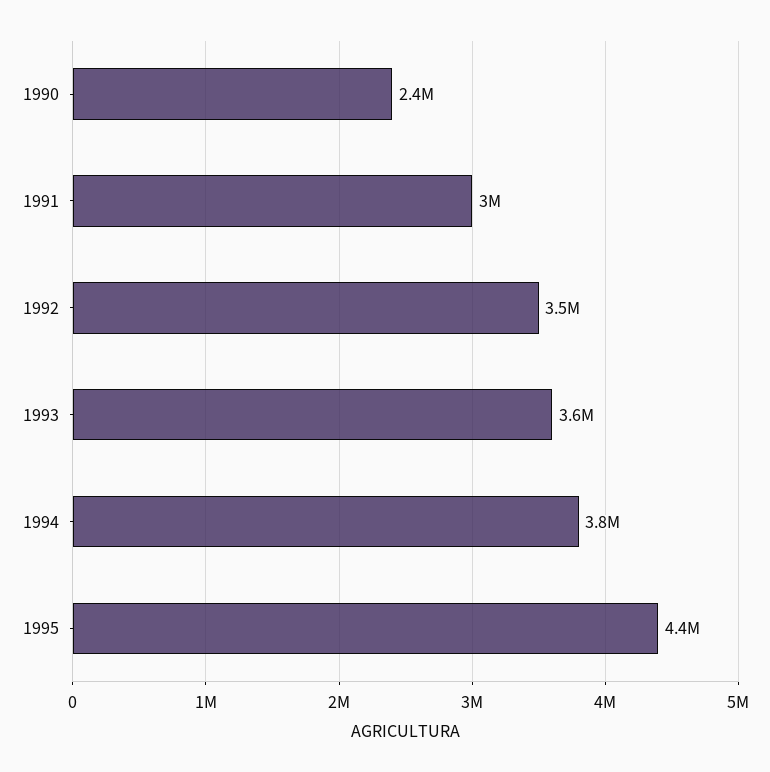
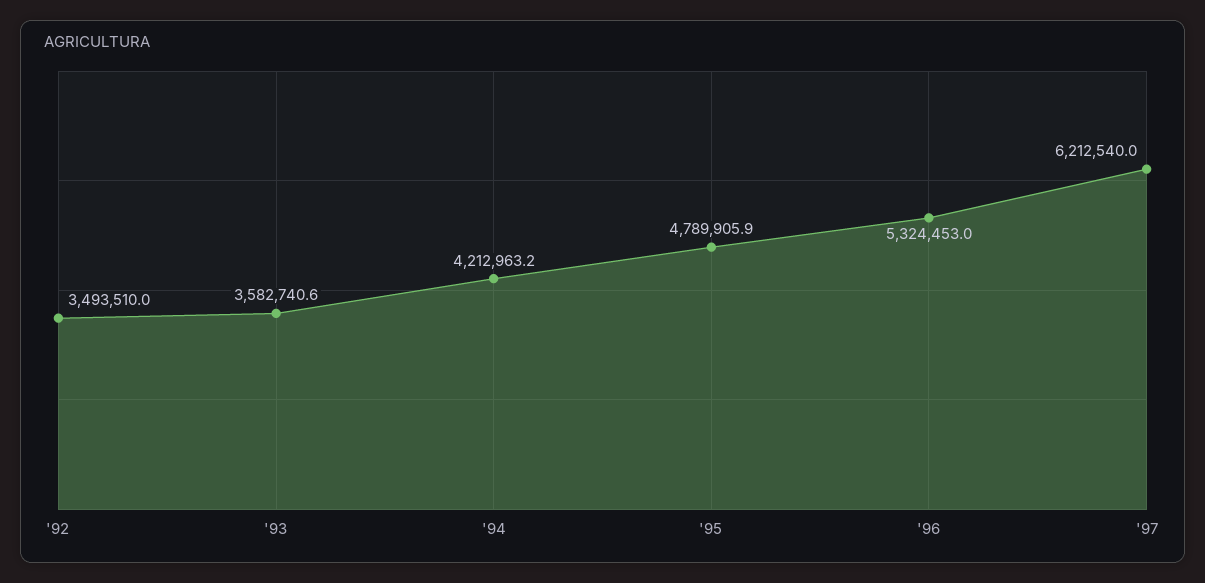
1990: 2400000 -> none
1991: 3000000 -> none
1994: 3800000 -> 4212963.2
1995: 4400000 -> 4789905.9
'96: none -> 5324453
'97: none -> 6212540

